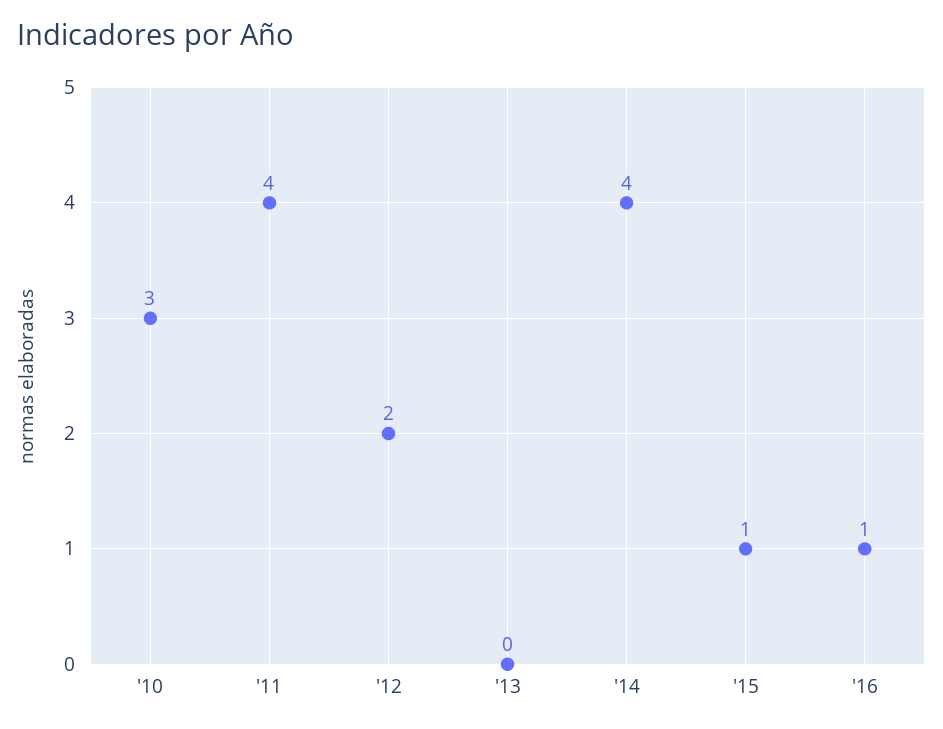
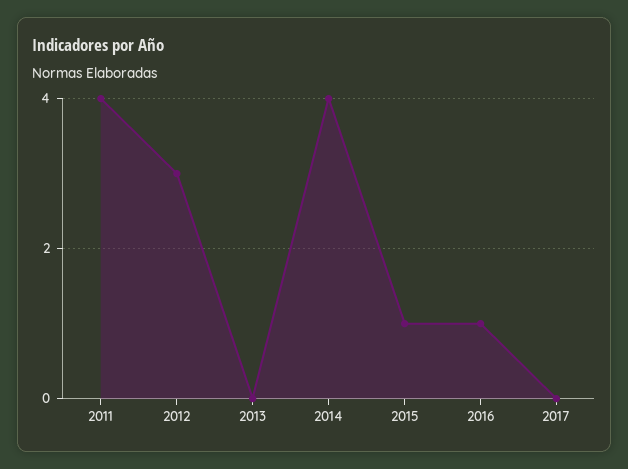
'10: 3 -> none
'12: 2 -> 3
2017: none -> 0

